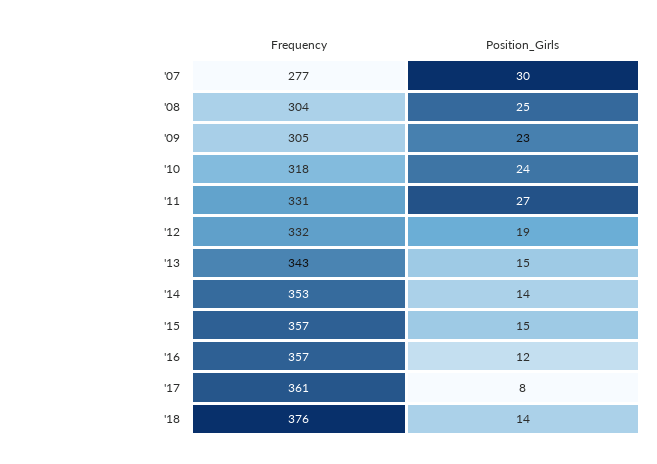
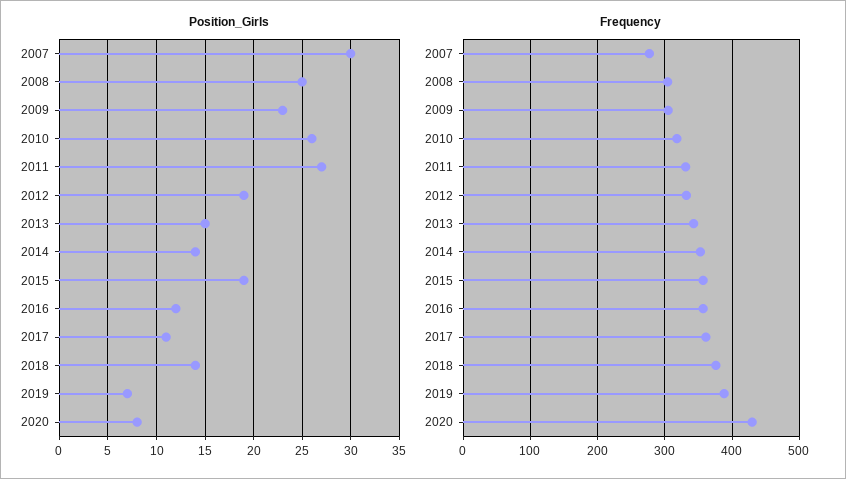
Position_Girls, '10: 24 -> 26
Position_Girls, '15: 15 -> 19
Position_Girls, '17: 8 -> 11
Position_Girls, 2019: none -> 7
Position_Girls, 2020: none -> 8
Frequency, 2019: none -> 390
Frequency, 2020: none -> 430

